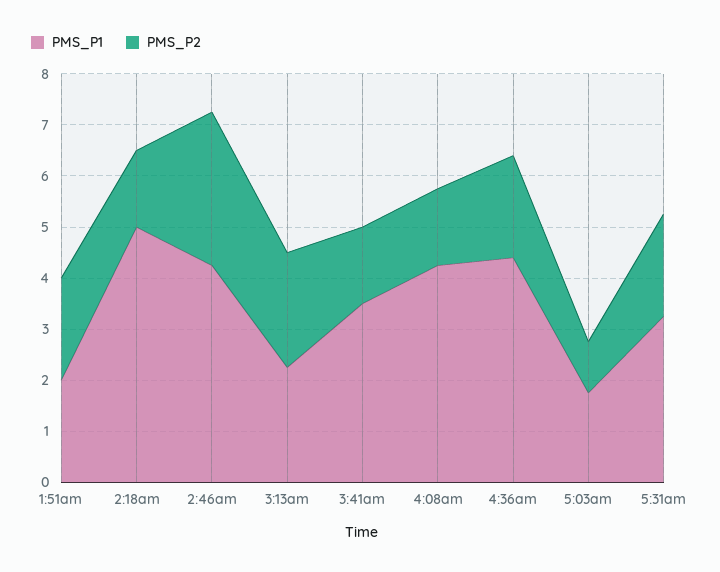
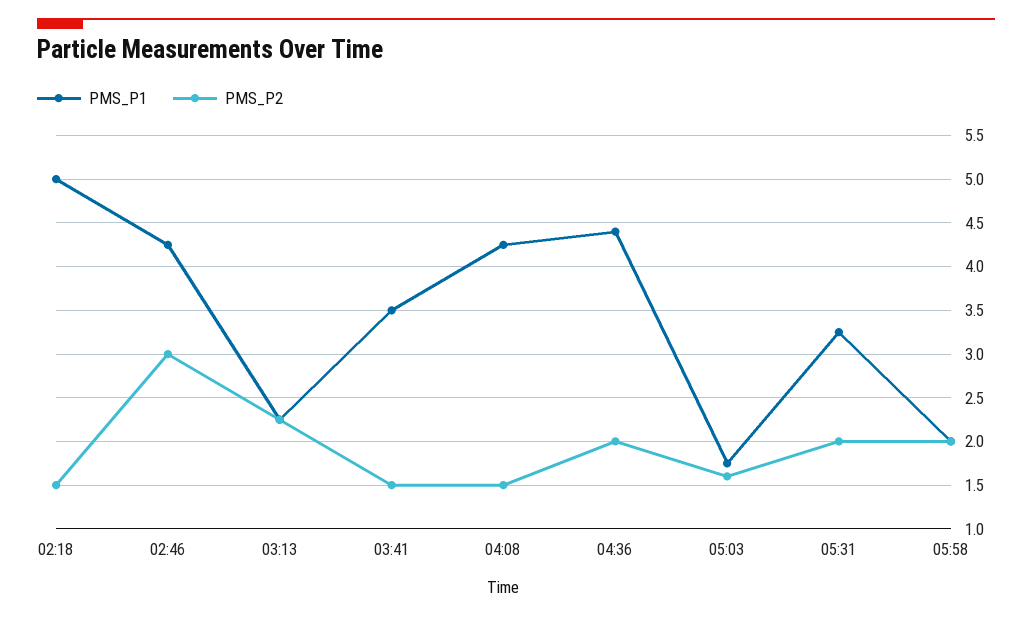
PMS_P1, 1:51am: 2 -> none
PMS_P2, 1:51am: 2 -> none
PMS_P2, 5:03am: 1 -> 1.6
PMS_P1, 05:58: none -> 2
PMS_P2, 05:58: none -> 2

